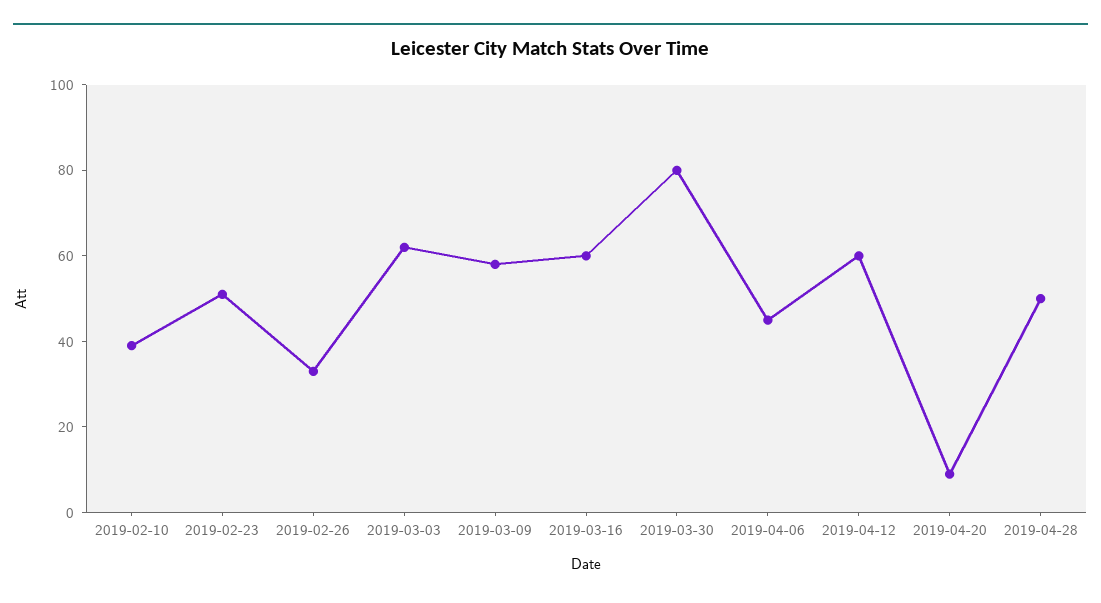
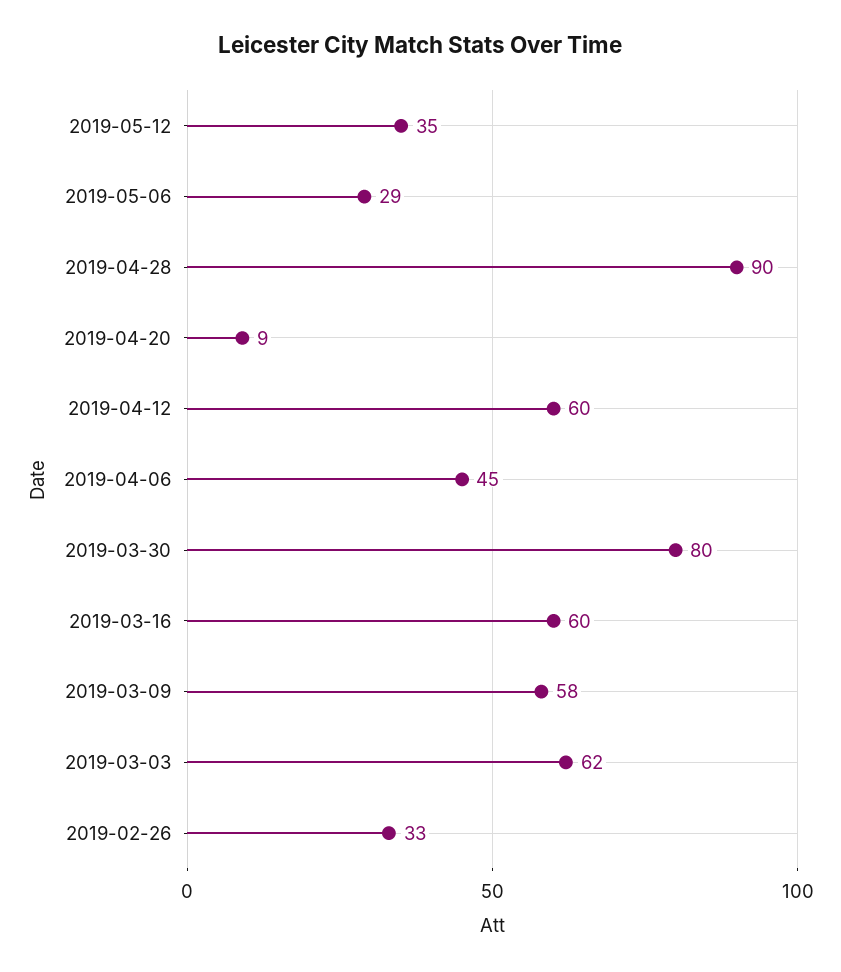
2019-02-10: 40 -> none
2019-02-23: 50 -> none
2019-04-28: 50 -> 90
2019-05-12: none -> 35
2019-05-06: none -> 29

